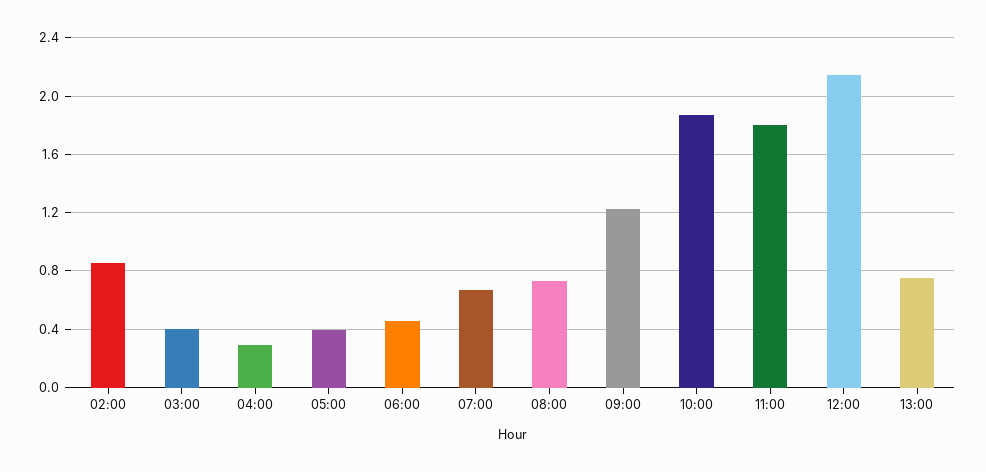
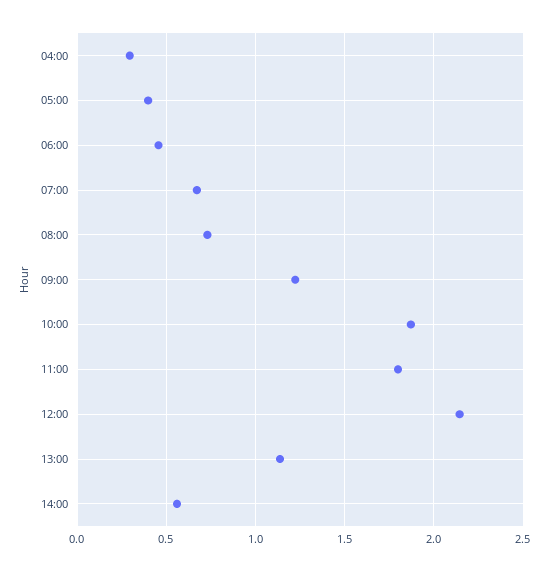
02:00: 0.85 -> none
03:00: 0.4 -> none
13:00: 0.75 -> 1.15
14:00: none -> 0.55

